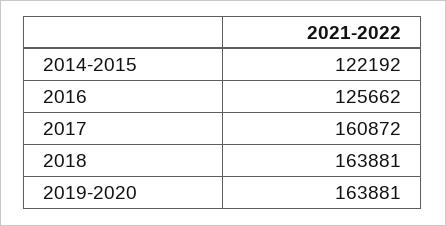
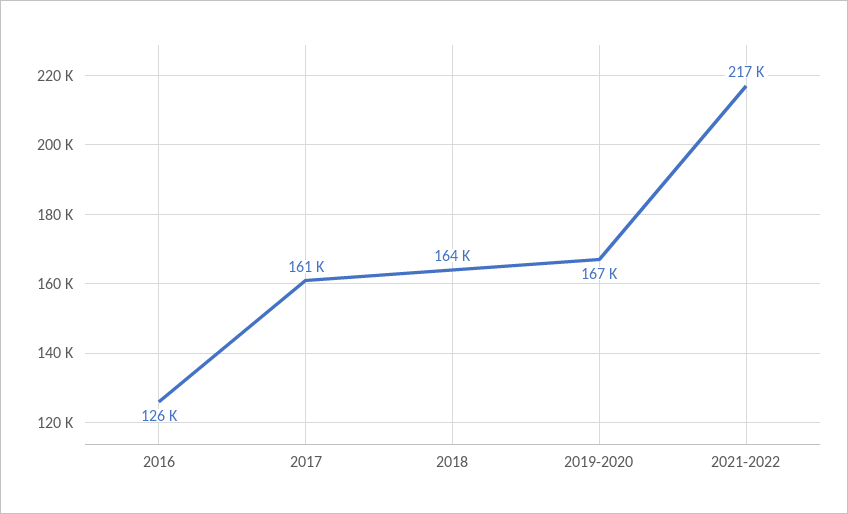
2014-2015: 122192 -> none
2019-2020: 163881 -> 167000
2021-2022: none -> 217000

